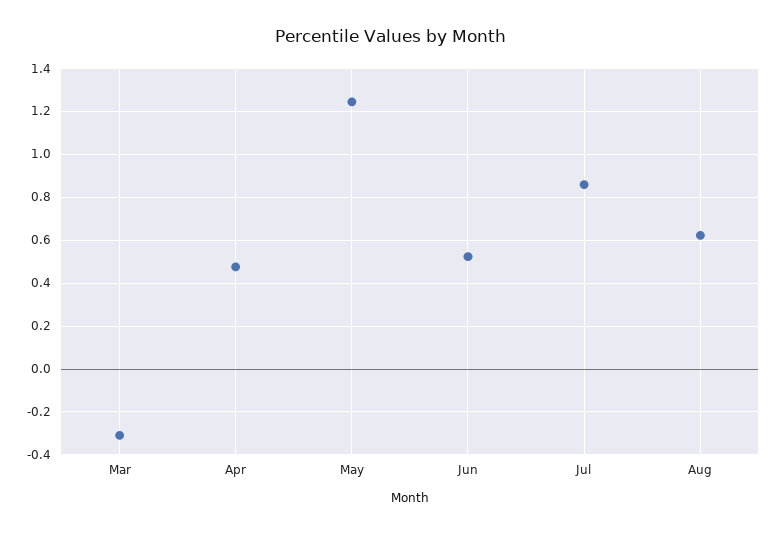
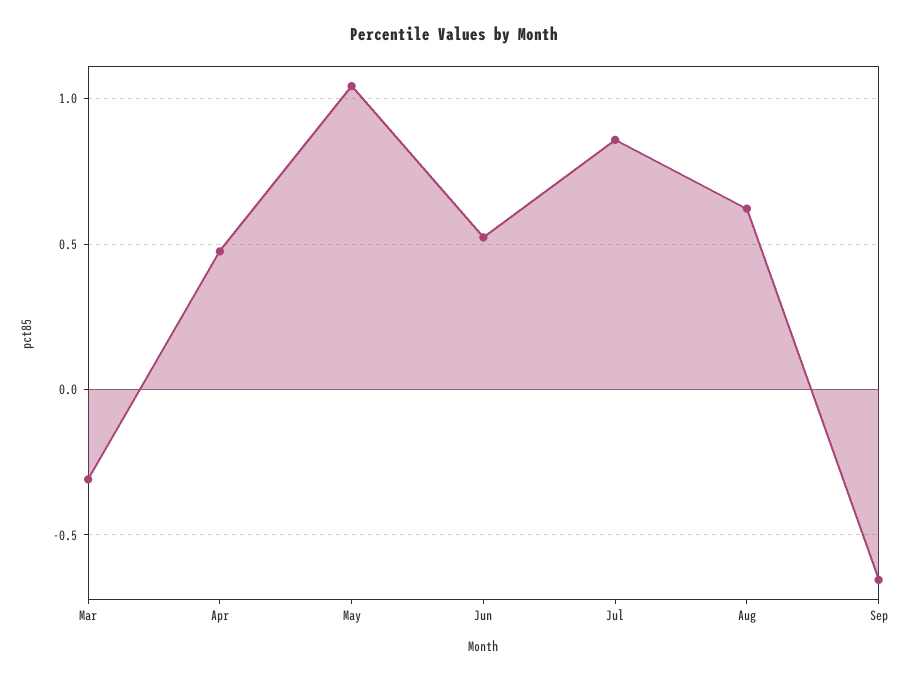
May: 1.25 -> 1.05
Sep: none -> -0.65

